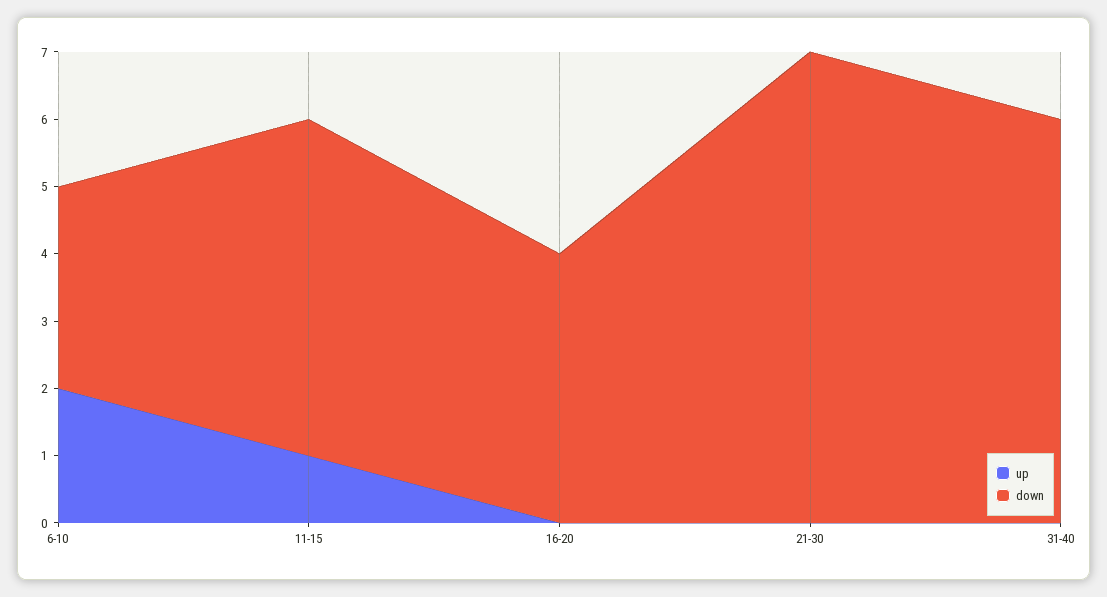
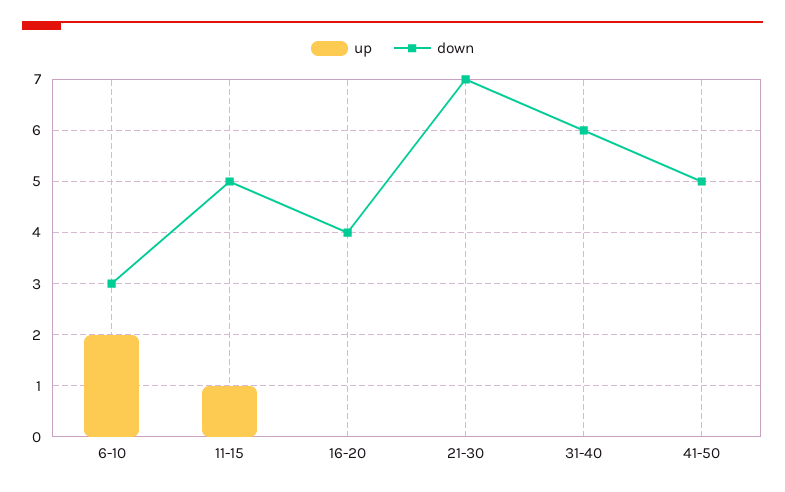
up, 41-50: none -> 0
down, 41-50: none -> 5

